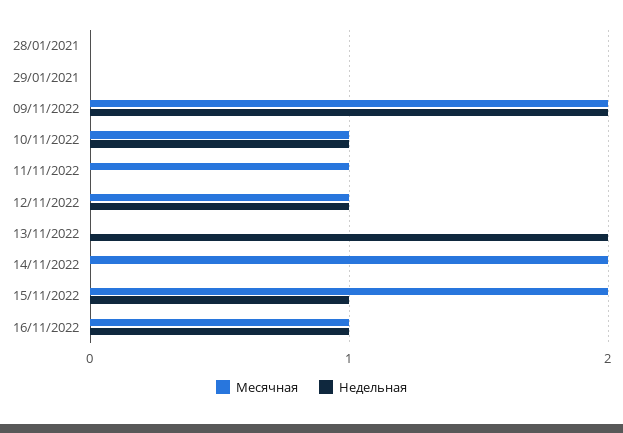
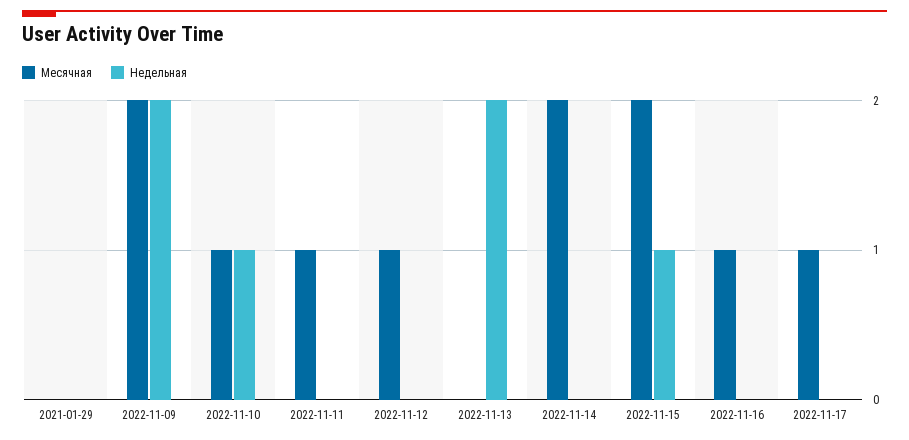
Месячная, 28/01/2021: 0 -> none
Недельная, 28/01/2021: 0 -> none
Недельная, 12/11/2022: 1 -> 0
Недельная, 16/11/2022: 1 -> 0
Месячная, 2022-11-17: none -> 1
Недельная, 2022-11-17: none -> 0

